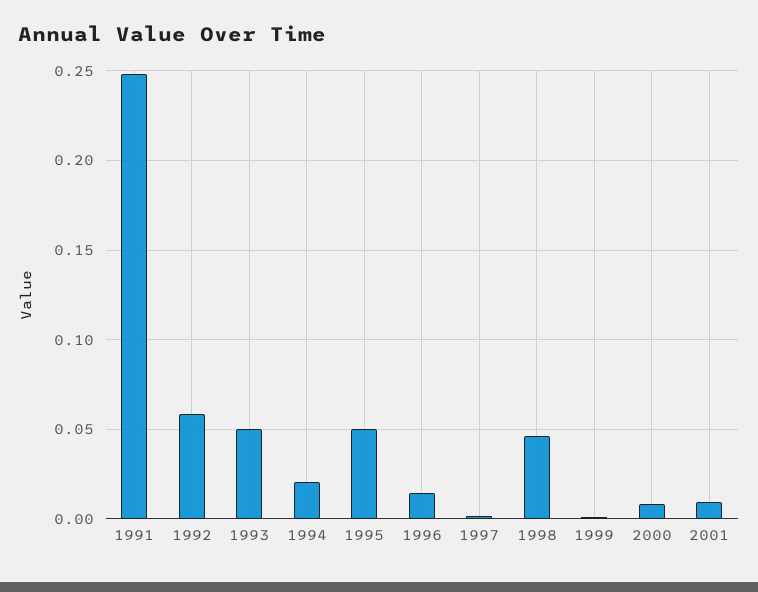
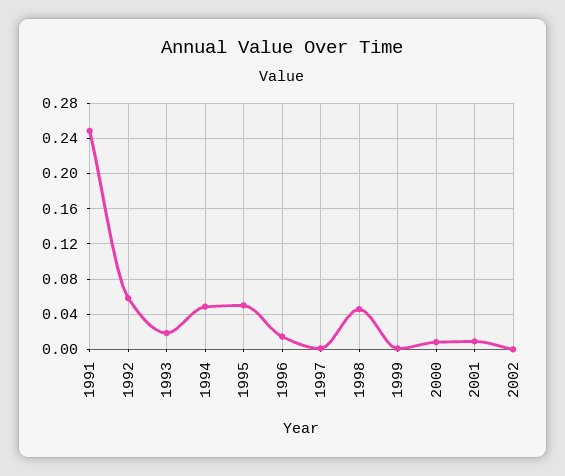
1993: 0.05 -> 0.02
1994: 0.02 -> 0.05
2002: none -> 0

